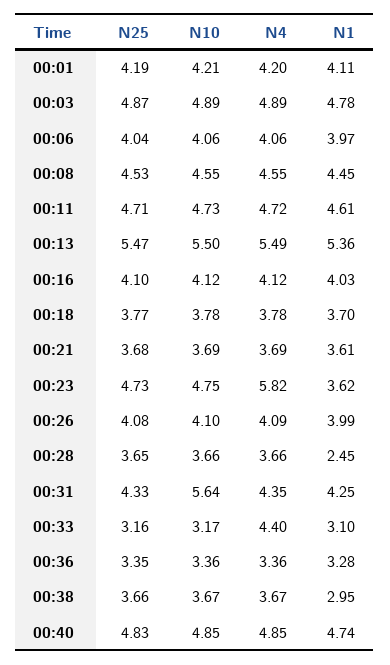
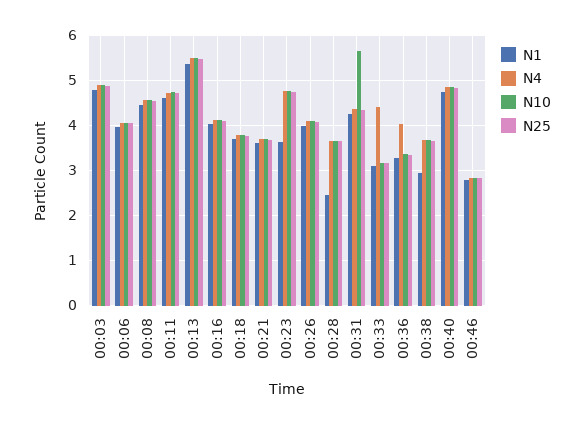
N25, 00:01: 4.19 -> none
N10, 00:01: 4.21 -> none
N4, 00:01: 4.2 -> none
N1, 00:01: 4.11 -> none
N4, 00:23: 5.82 -> 4.8
N4, 00:36: 3.36 -> 4
N1, 00:46: none -> 2.8
N4, 00:46: none -> 2.8
N10, 00:46: none -> 2.8
N25, 00:46: none -> 2.8

